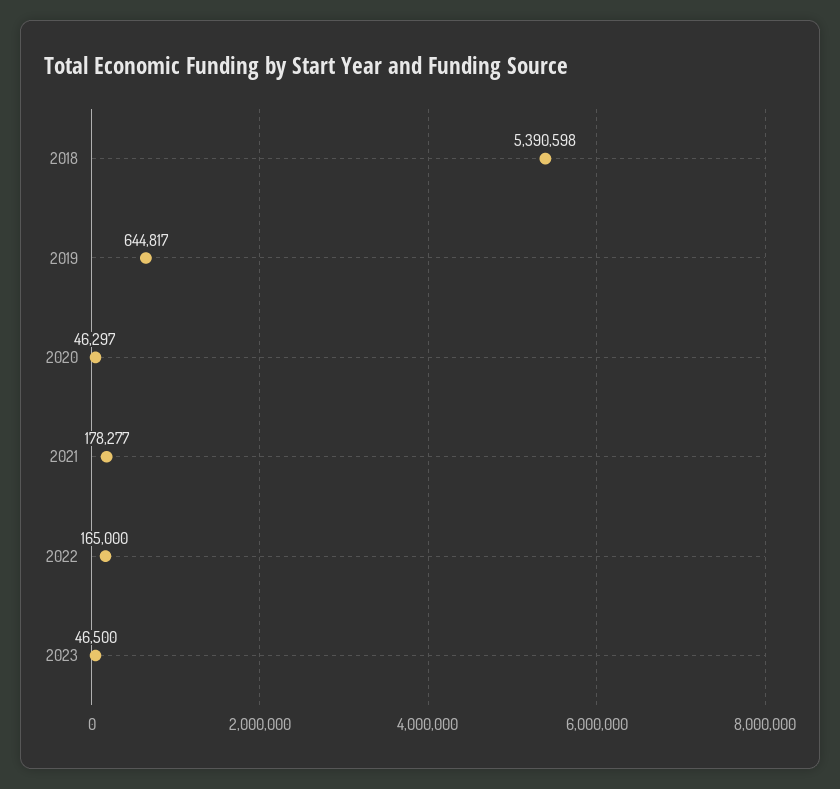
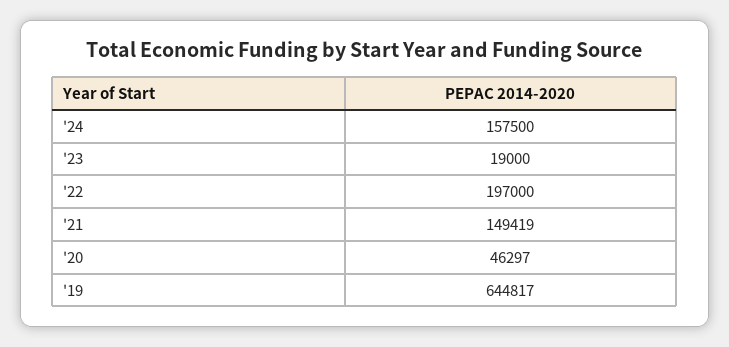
2018: 5390598 -> none
2021: 178277 -> 149419
2022: 165000 -> 197000
2023: 46500 -> 19000
'24: none -> 157500

